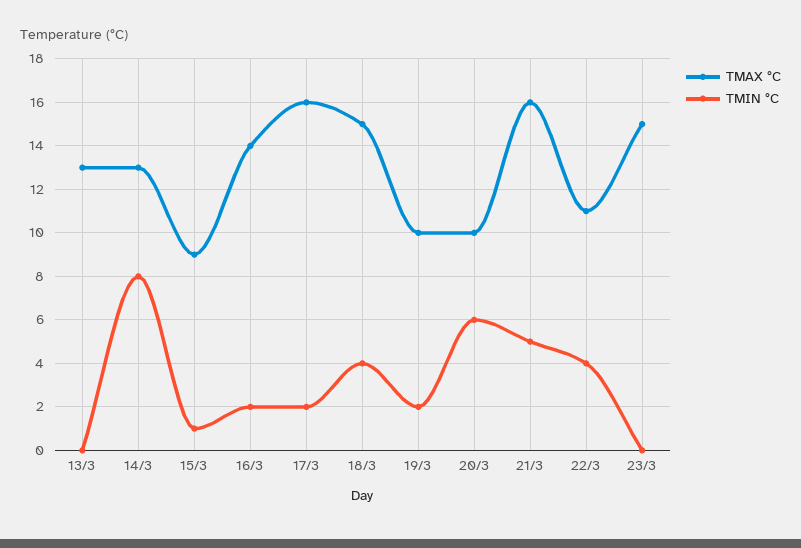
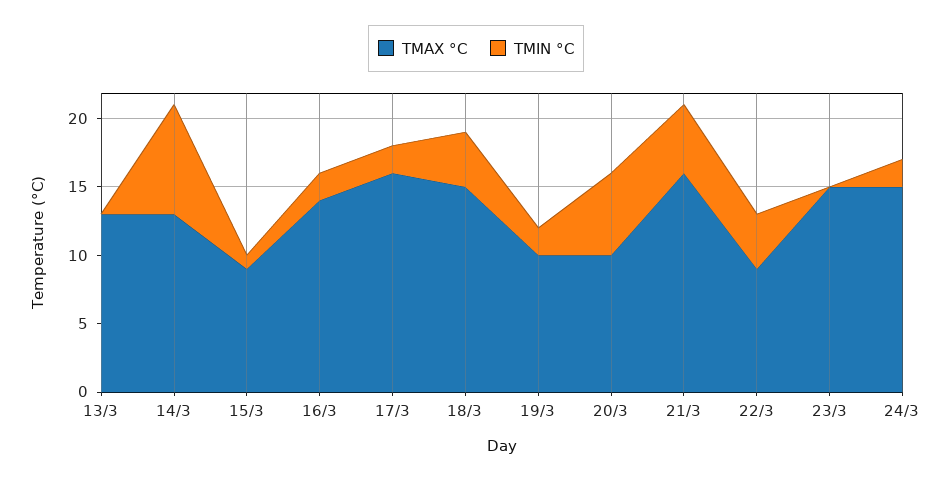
TMAX °C, 22/3: 11 -> 9
TMAX °C, 24/3: none -> 15
TMIN °C, 24/3: none -> 2

